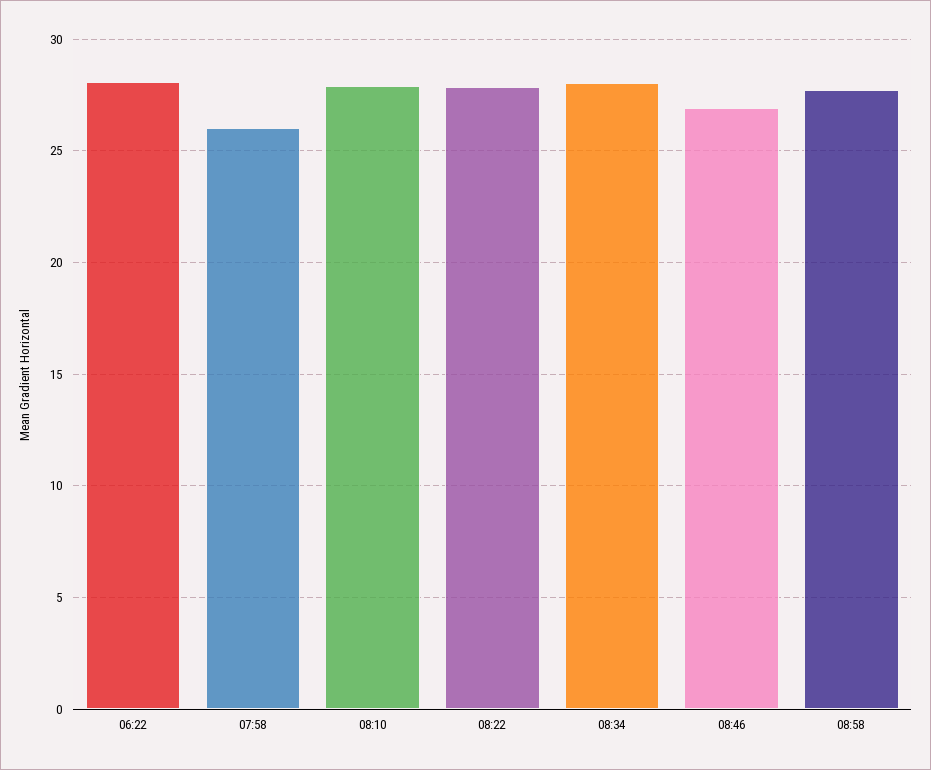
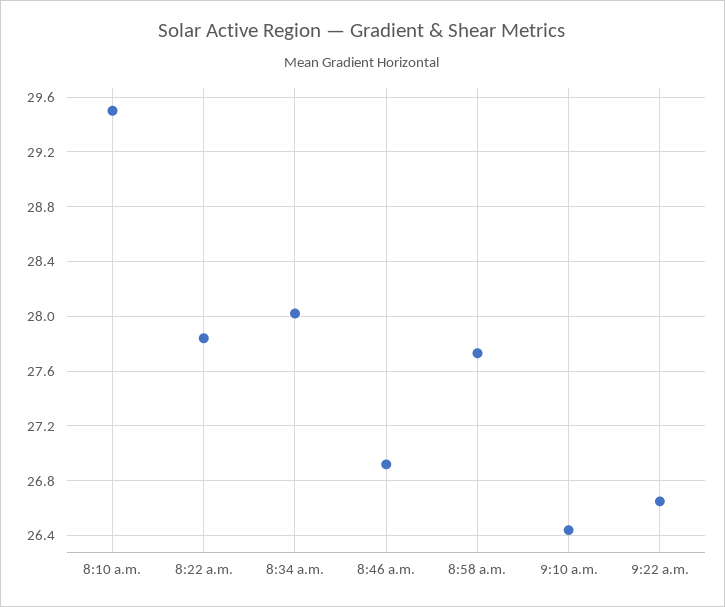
06:22: 28 -> none
07:58: 26 -> none
08:10: 28 -> 29.5
9:10 a.m.: none -> 26.45
9:22 a.m.: none -> 26.65

